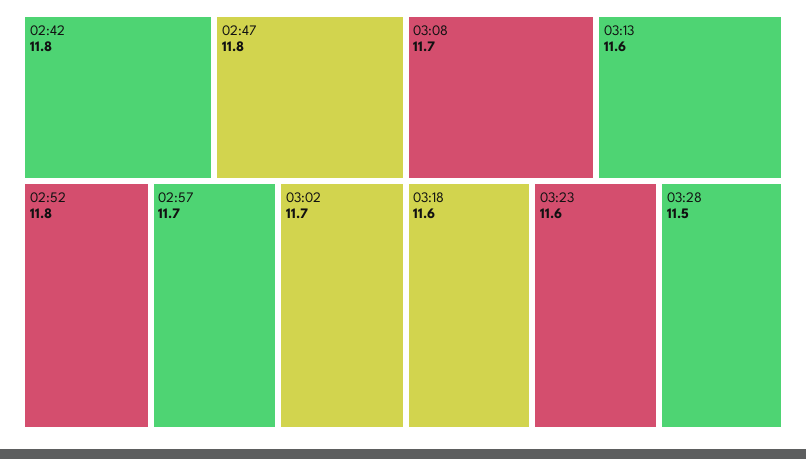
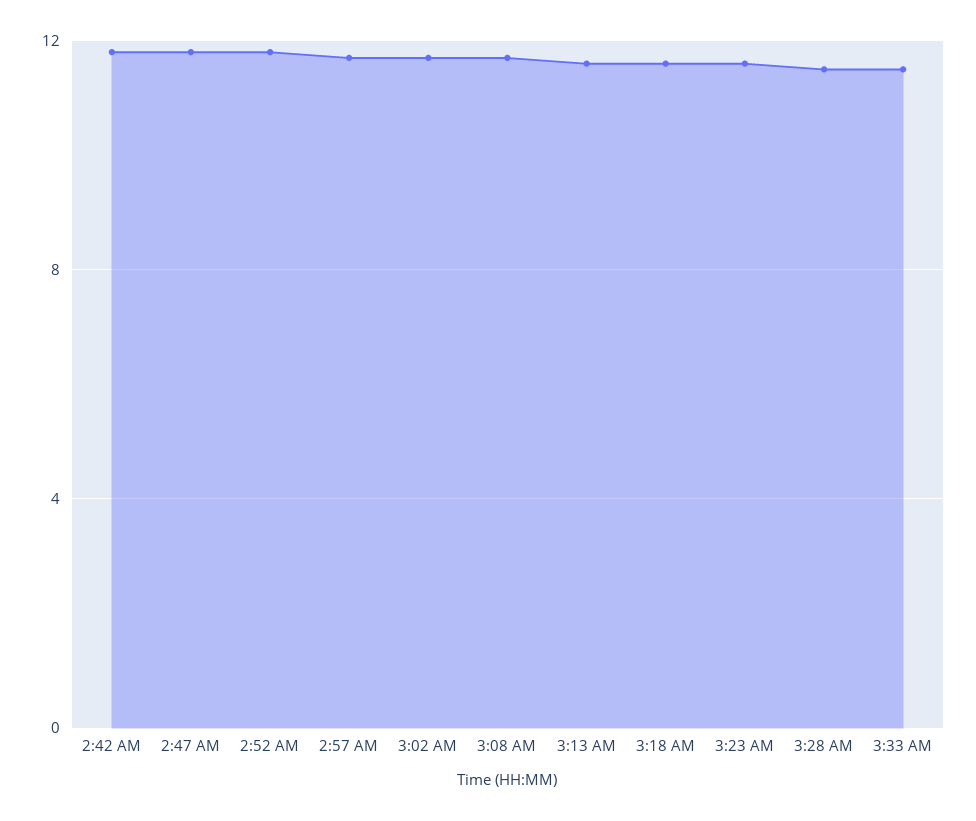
3:33 AM: none -> 11.5

